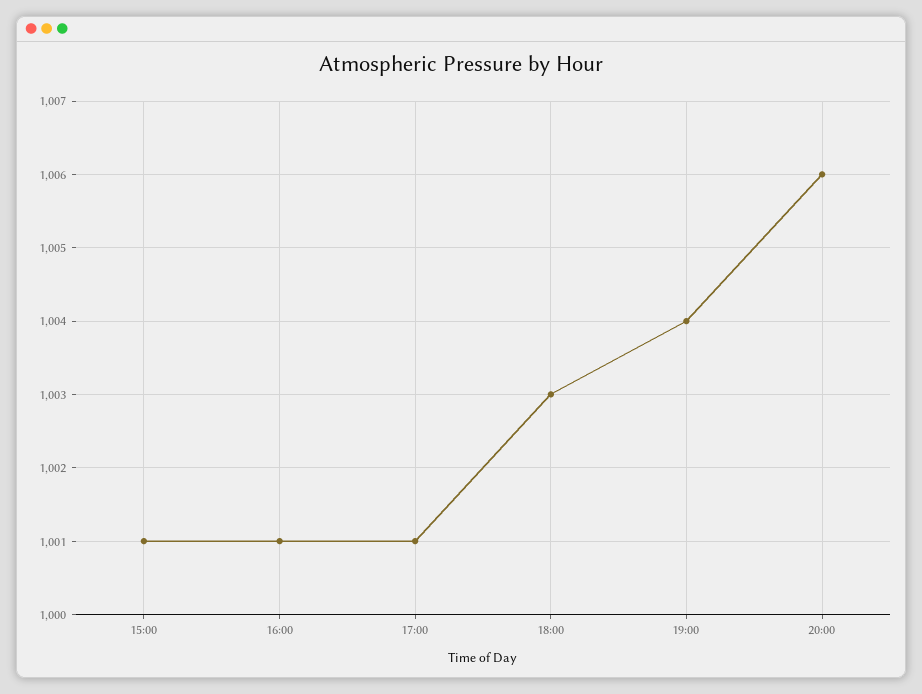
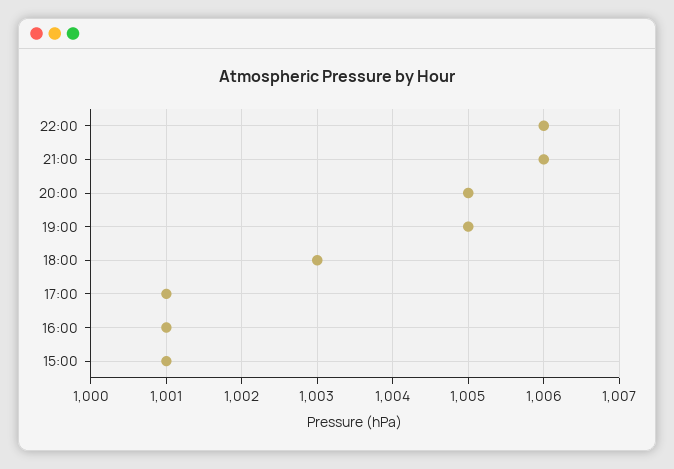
19:00: 1004 -> 1005
20:00: 1006 -> 1005
22:00: none -> 1006
21:00: none -> 1006

